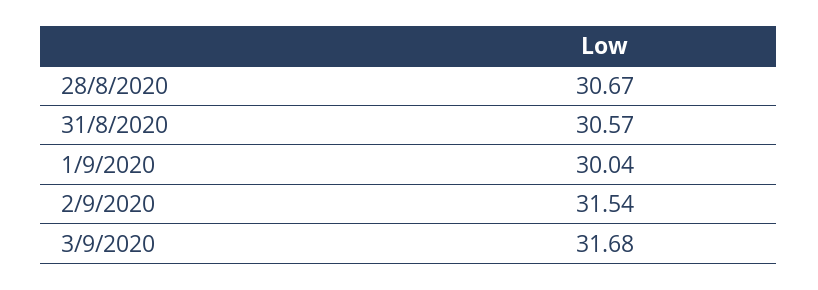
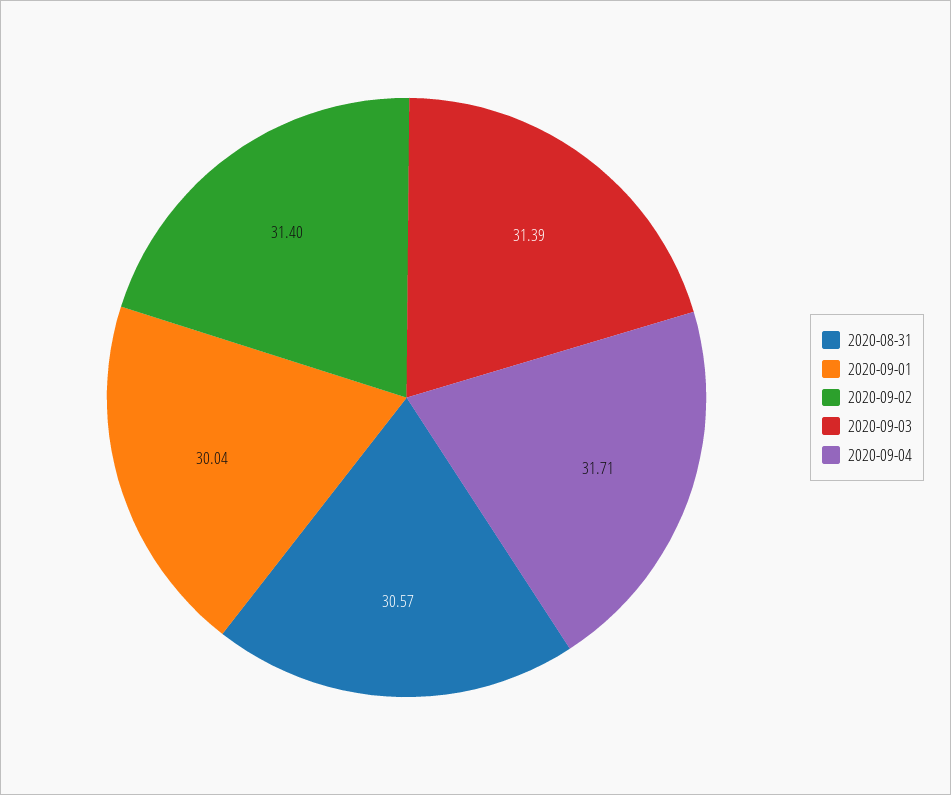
28/8/2020: 30.67 -> none
2/9/2020: 31.54 -> 31.4
3/9/2020: 31.68 -> 31.39
2020-09-04: none -> 31.71

